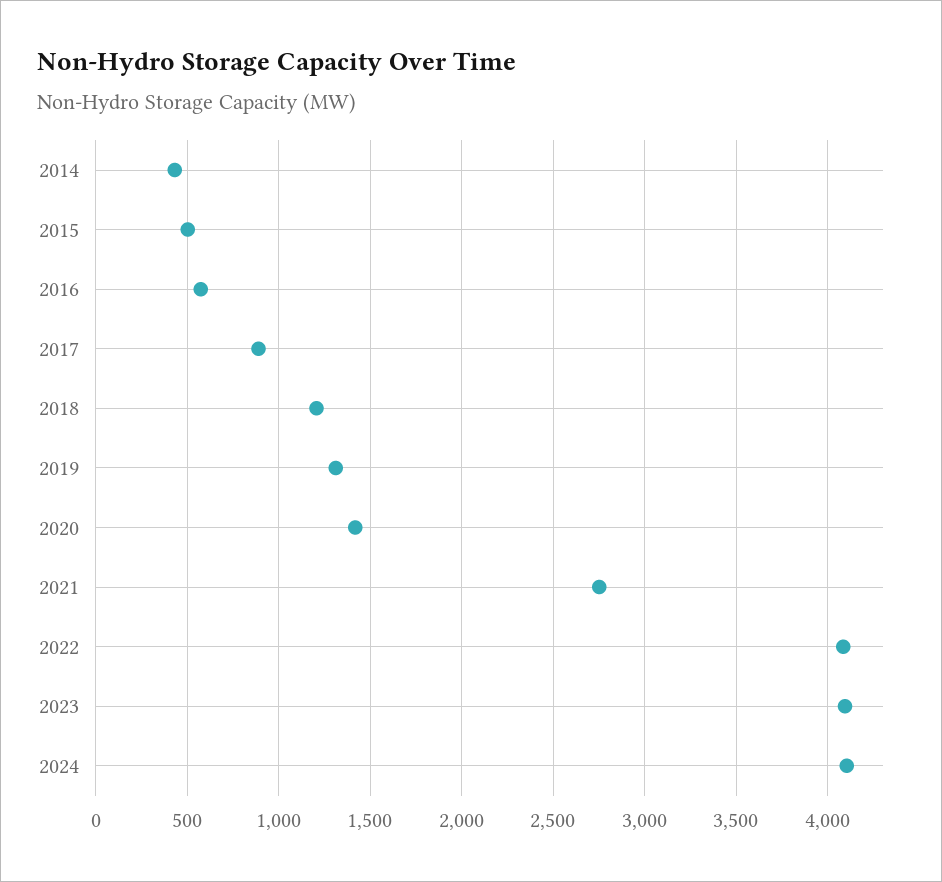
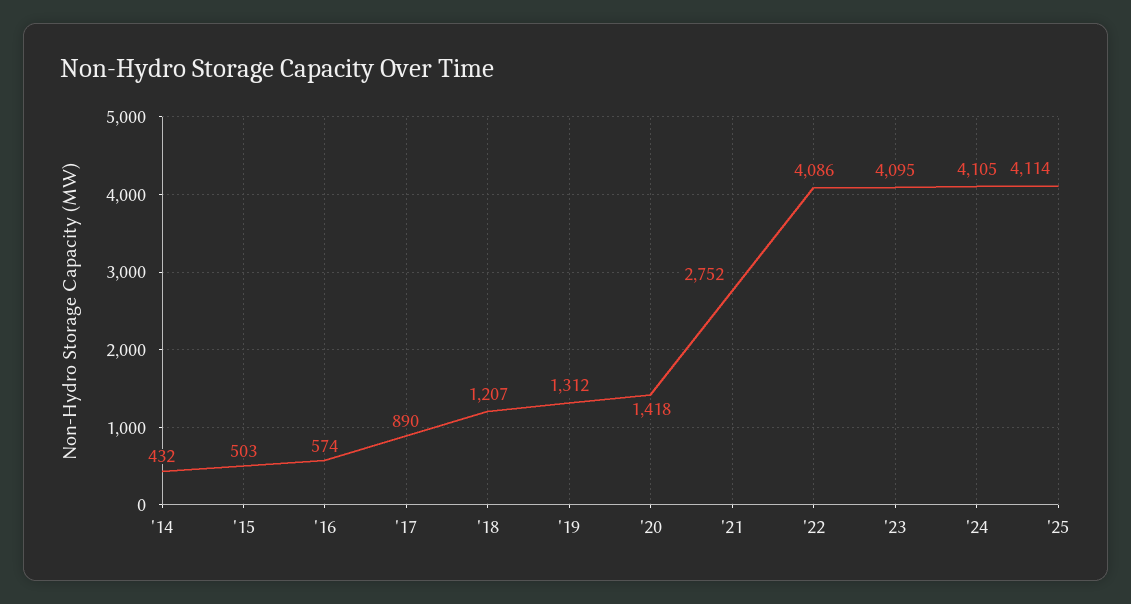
'25: none -> 4114

